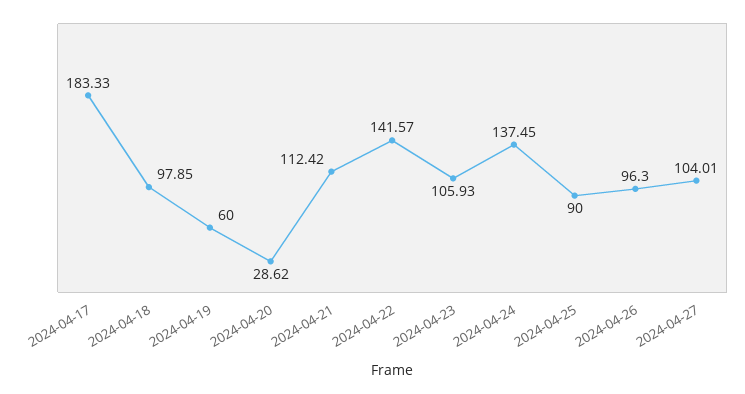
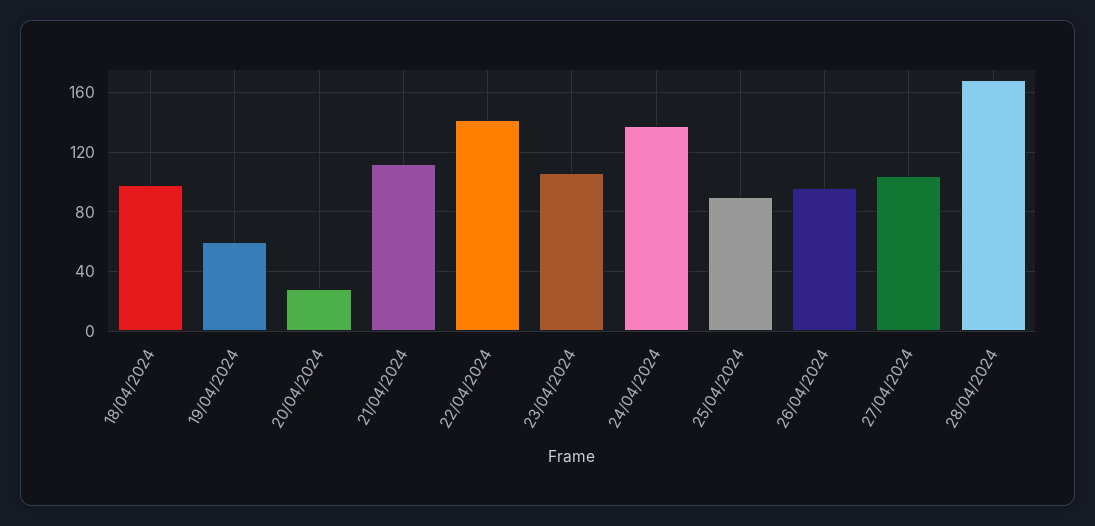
2024-04-17: 183.33 -> none
28/04/2024: none -> 170

